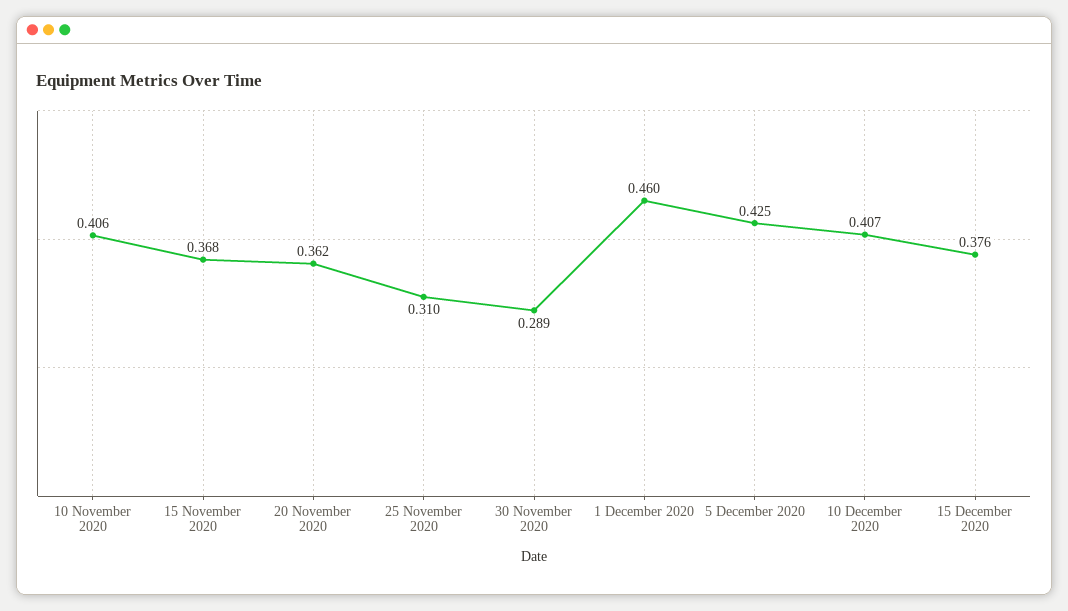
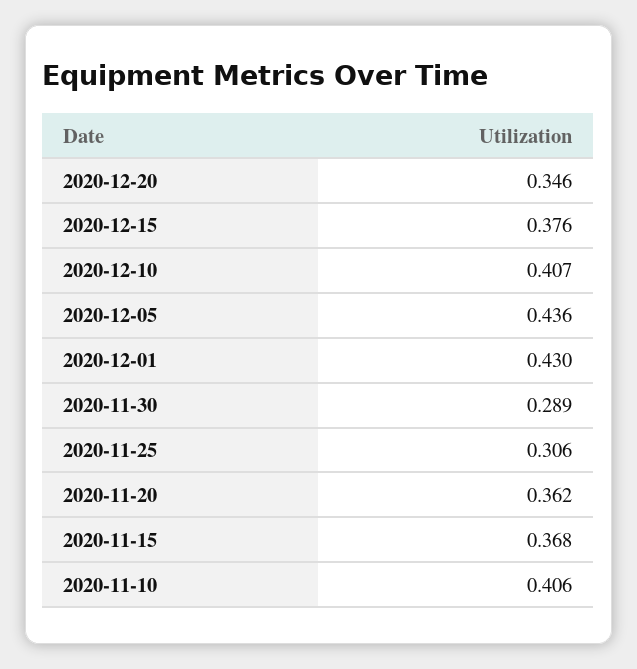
25 November 2020: 0.31 -> 0.306
1 December 2020: 0.46 -> 0.43
5 December 2020: 0.425 -> 0.436
2020-12-20: none -> 0.346

